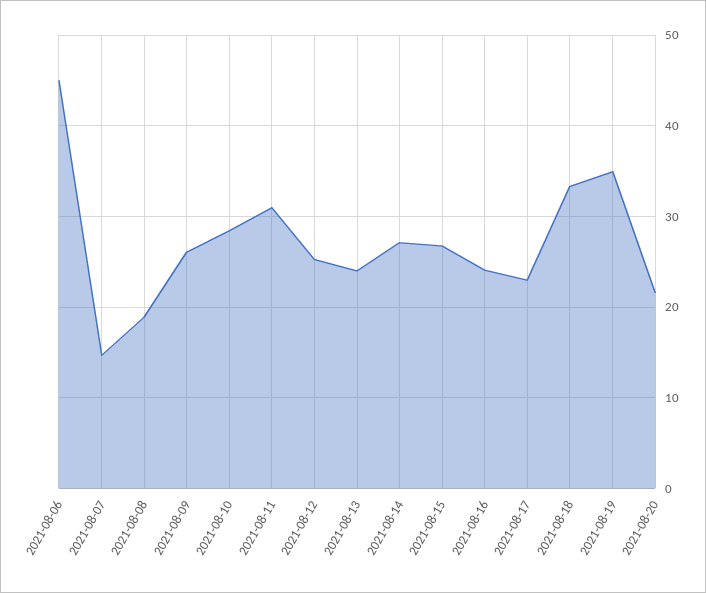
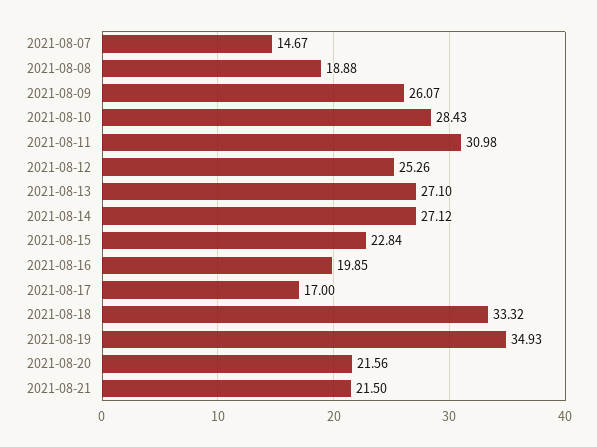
2021-08-06: 45 -> none
2021-08-13: 24 -> 27.1
2021-08-15: 27 -> 22.84
2021-08-16: 24 -> 19.85
2021-08-17: 23 -> 17
2021-08-21: none -> 21.5

